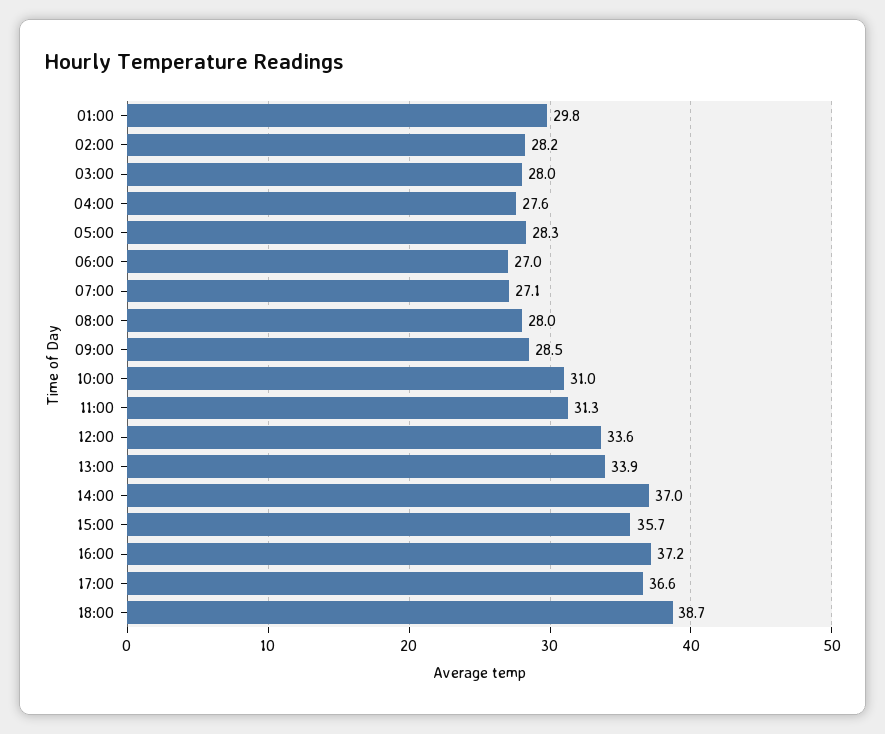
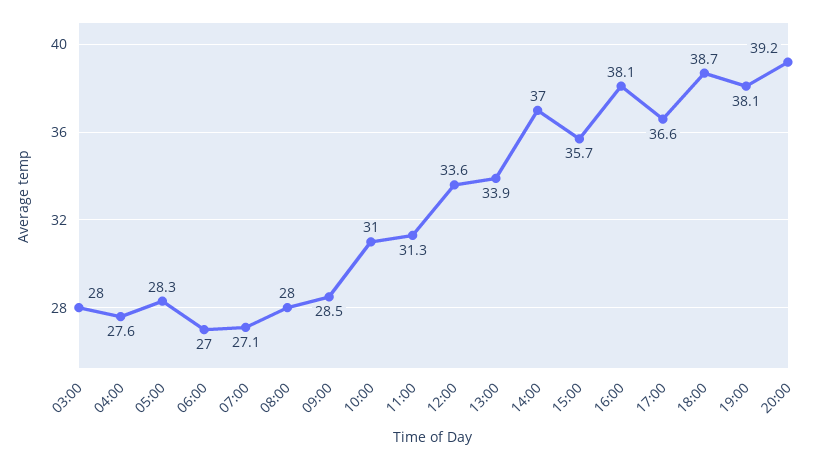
01:00: 29.8 -> none
02:00: 28.2 -> none
16:00: 37.2 -> 38.1
19:00: none -> 38.1
20:00: none -> 39.2

